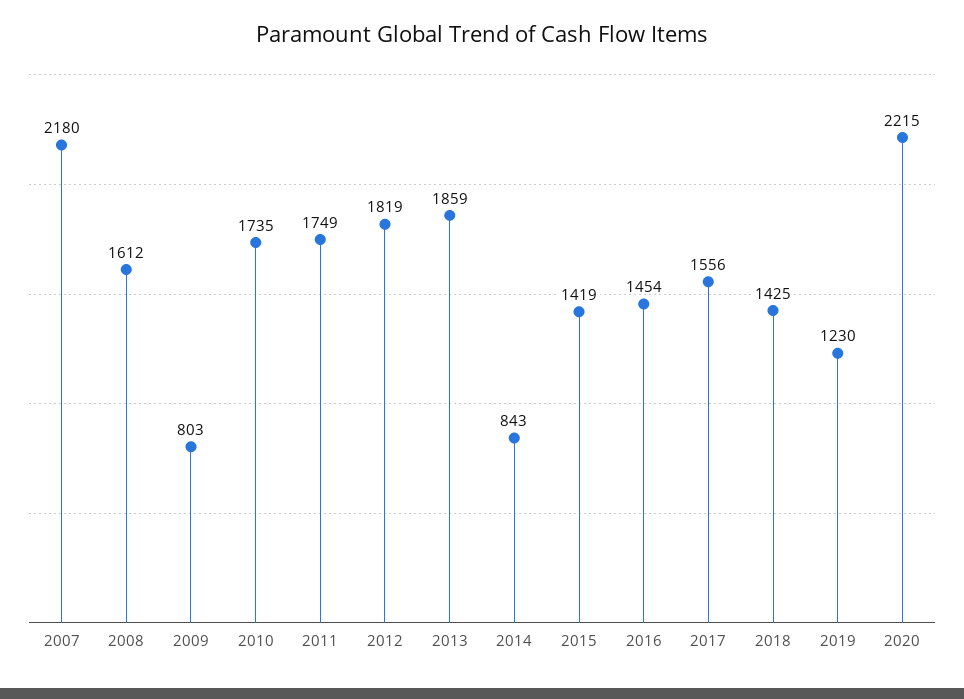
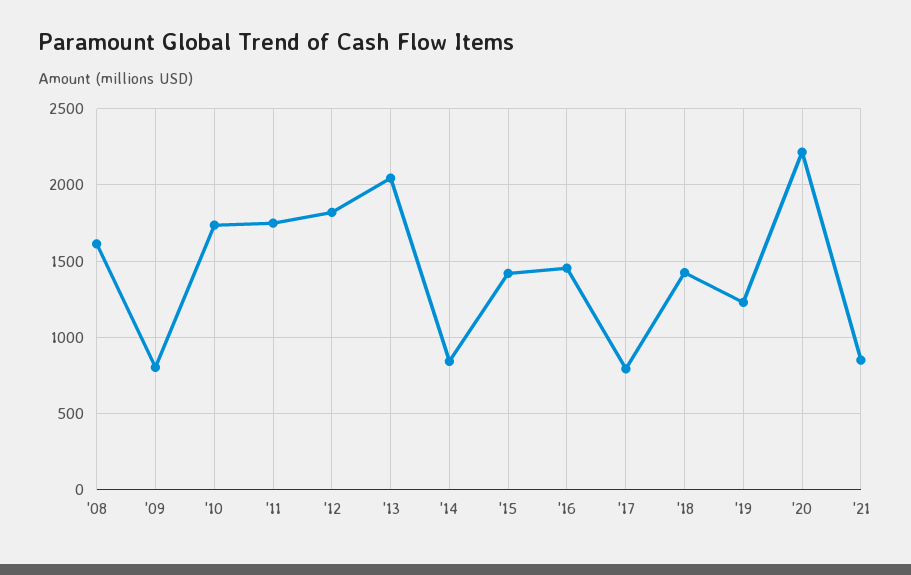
2007: 2180 -> none
2013: 1859 -> 2050
2017: 1556 -> 800
'21: none -> 850

